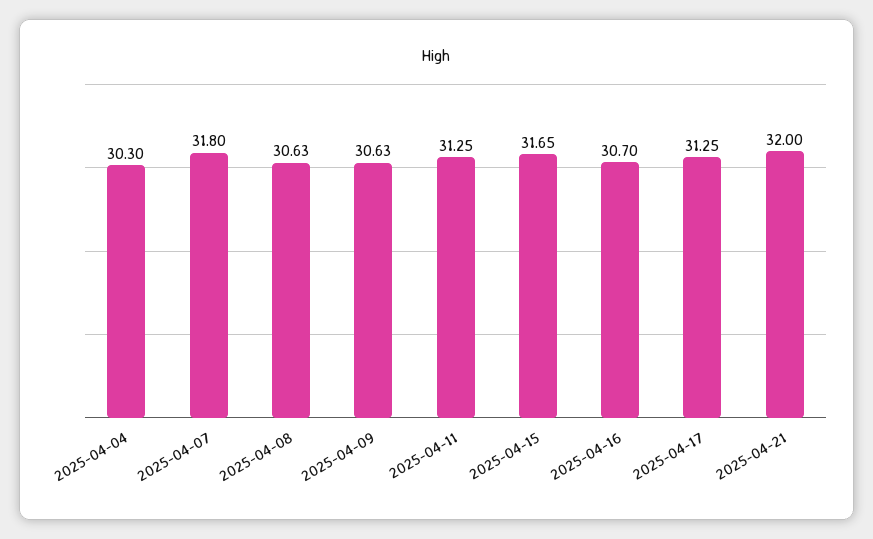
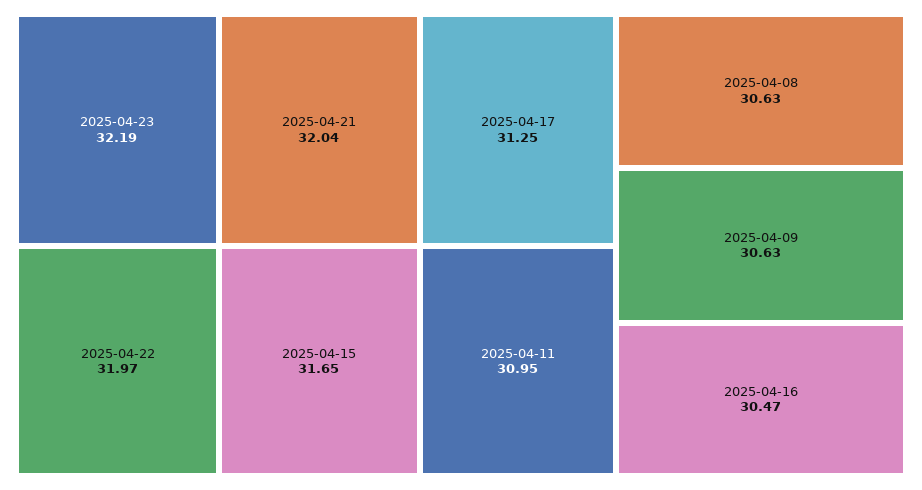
2025-04-04: 30.3 -> none
2025-04-07: 31.8 -> none
2025-04-11: 31.25 -> 30.95
2025-04-16: 30.7 -> 30.47
2025-04-21: 32 -> 32.04
2025-04-23: none -> 32.19
2025-04-22: none -> 31.97

